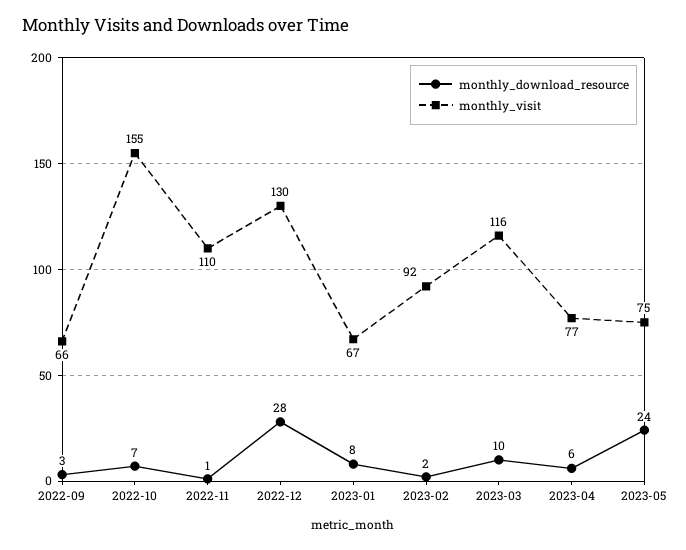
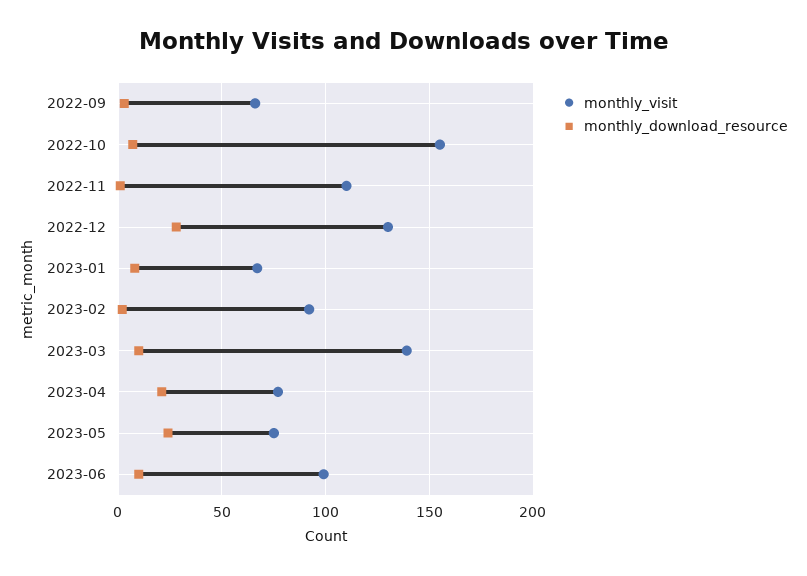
monthly_visit, 2023-03: 116 -> 140
monthly_download_resource, 2023-04: 6 -> 20
monthly_visit, 2023-06: none -> 100
monthly_download_resource, 2023-06: none -> 10

